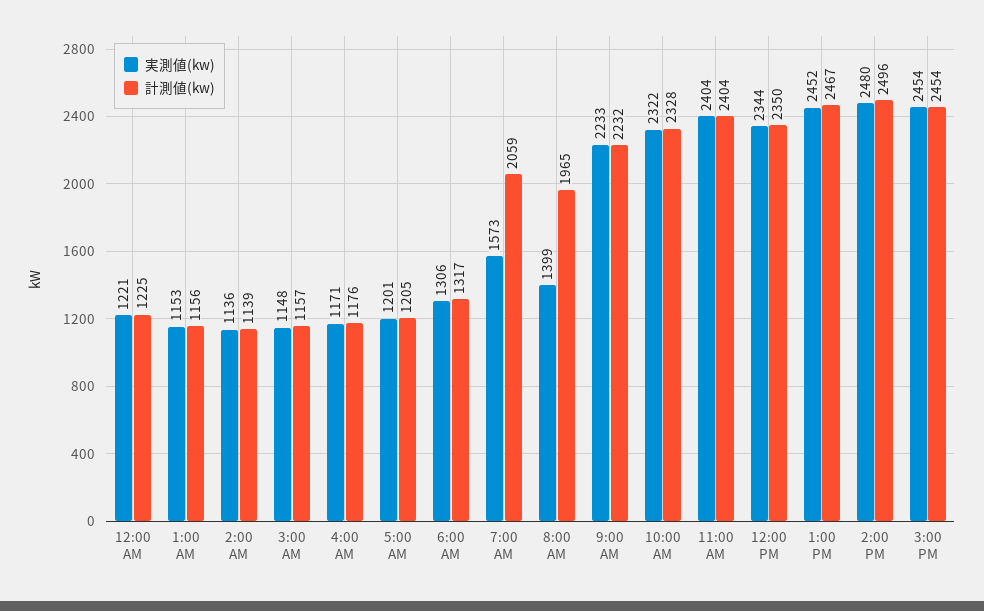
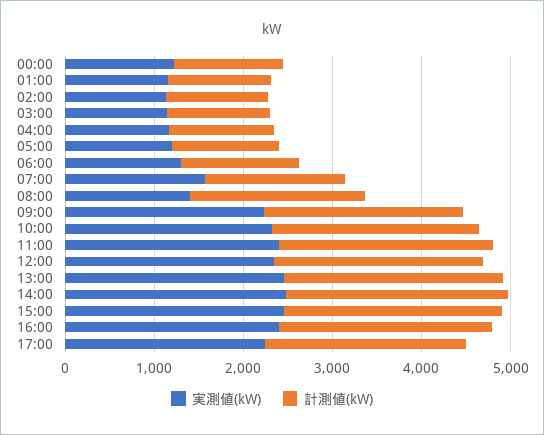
計測値(kw), 7:00 AM: 2059 -> 1600
実測値(kw), 16:00: none -> 2400
計測値(kw), 16:00: none -> 2400
実測値(kw), 17:00: none -> 2200
計測値(kw), 17:00: none -> 2200

